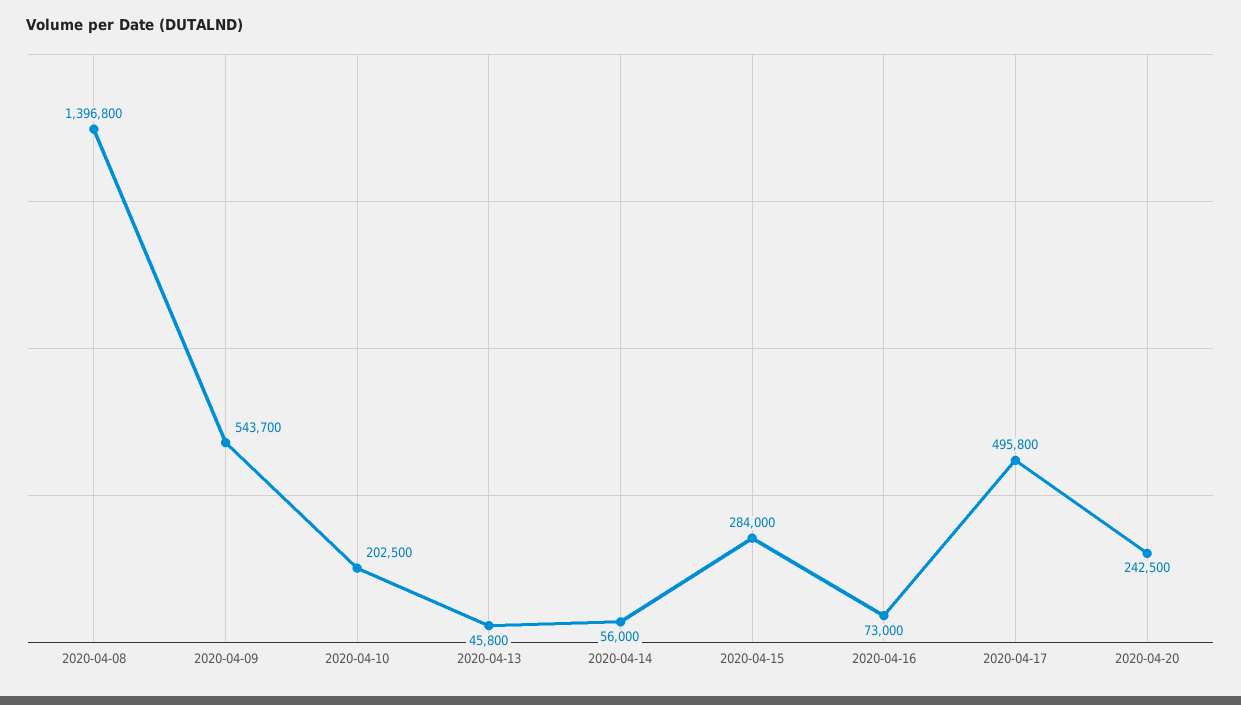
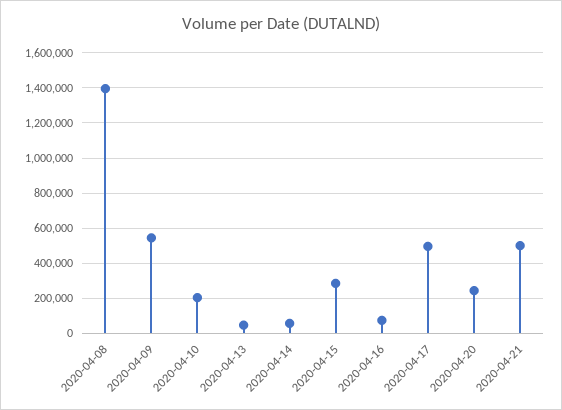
2020-04-21: none -> 500000

